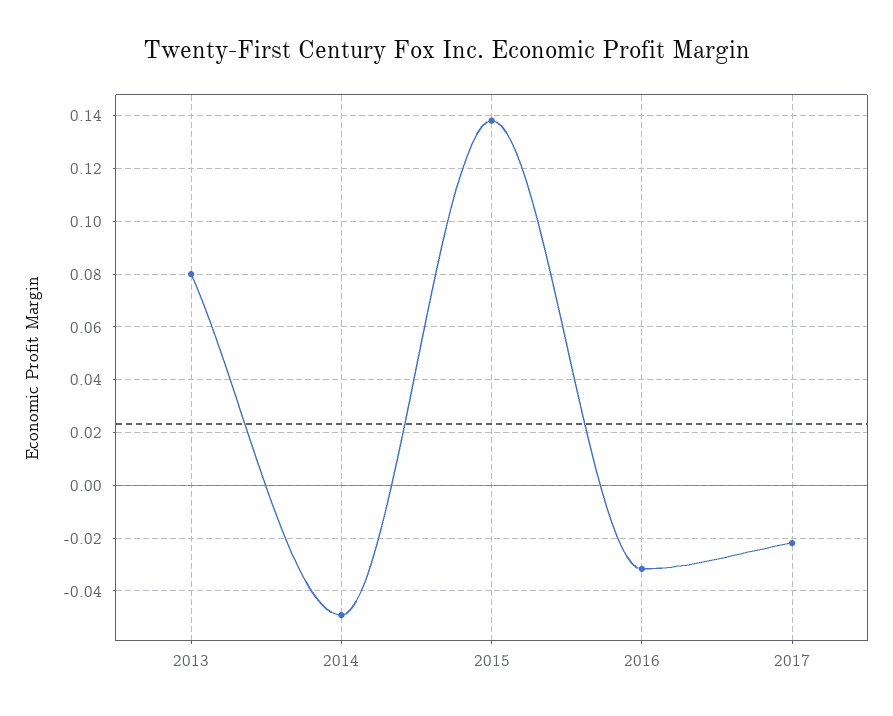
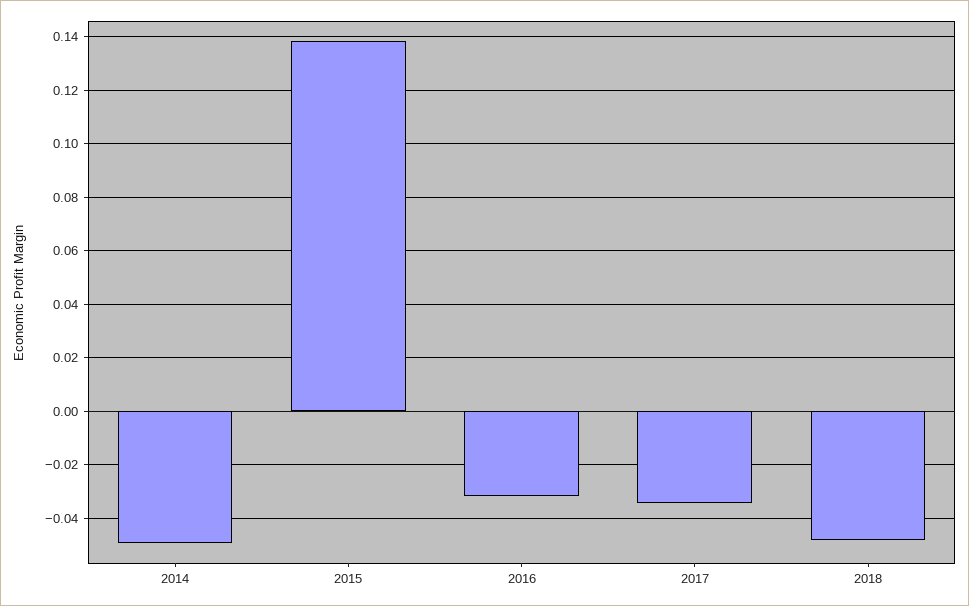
2013: 0.08 -> none
2017: -0.0225 -> -0.035
2018: none -> -0.0475

